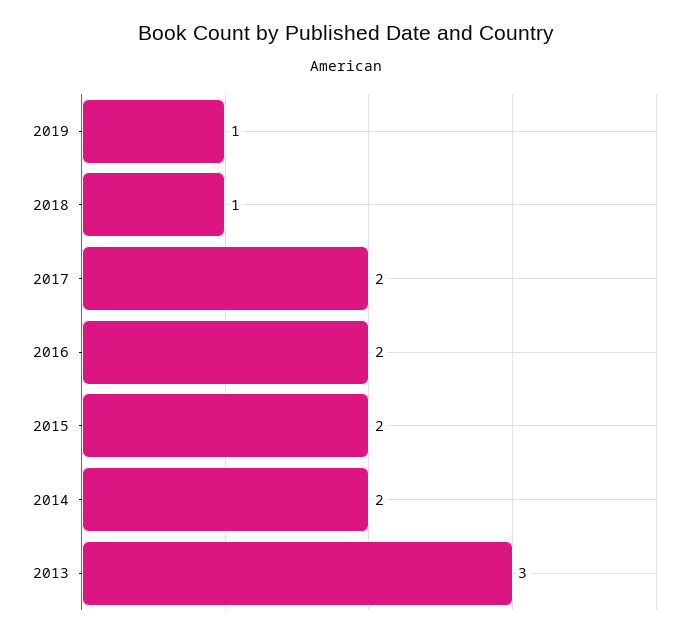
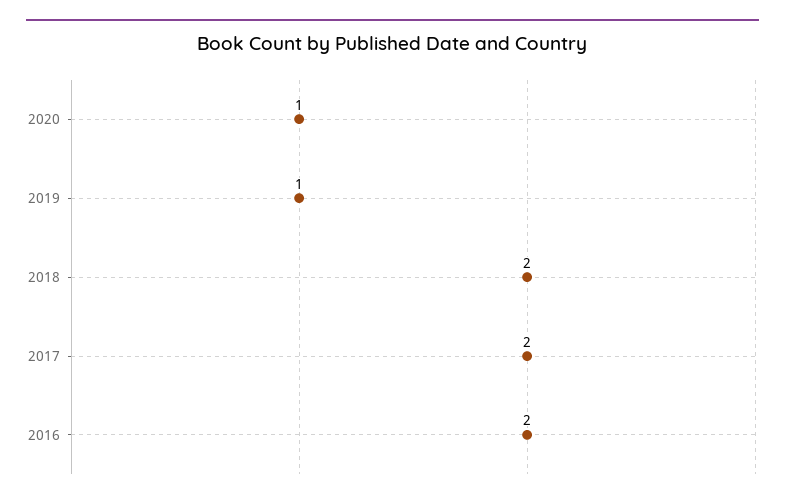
2018: 1 -> 2
2015: 2 -> none
2014: 2 -> none
2013: 3 -> none
2020: none -> 1

